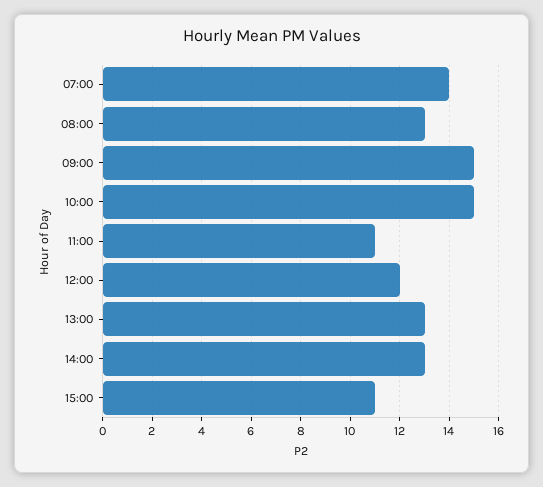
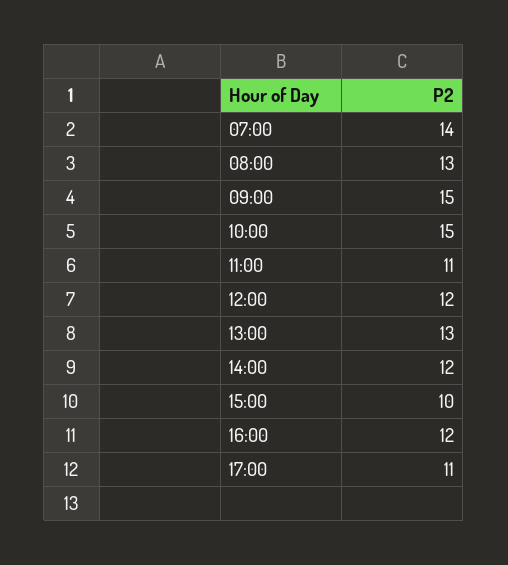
14:00: 13 -> 12
15:00: 11 -> 10
16:00: none -> 12
17:00: none -> 11

